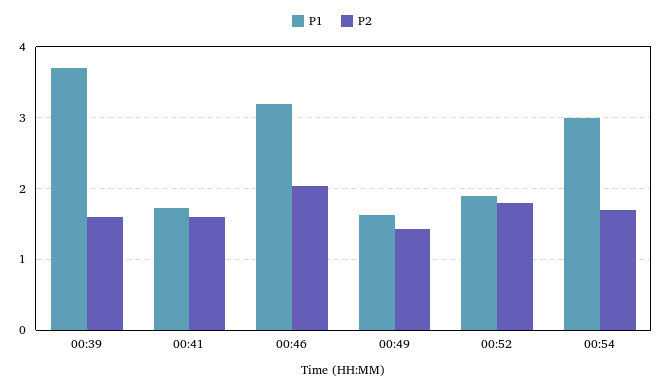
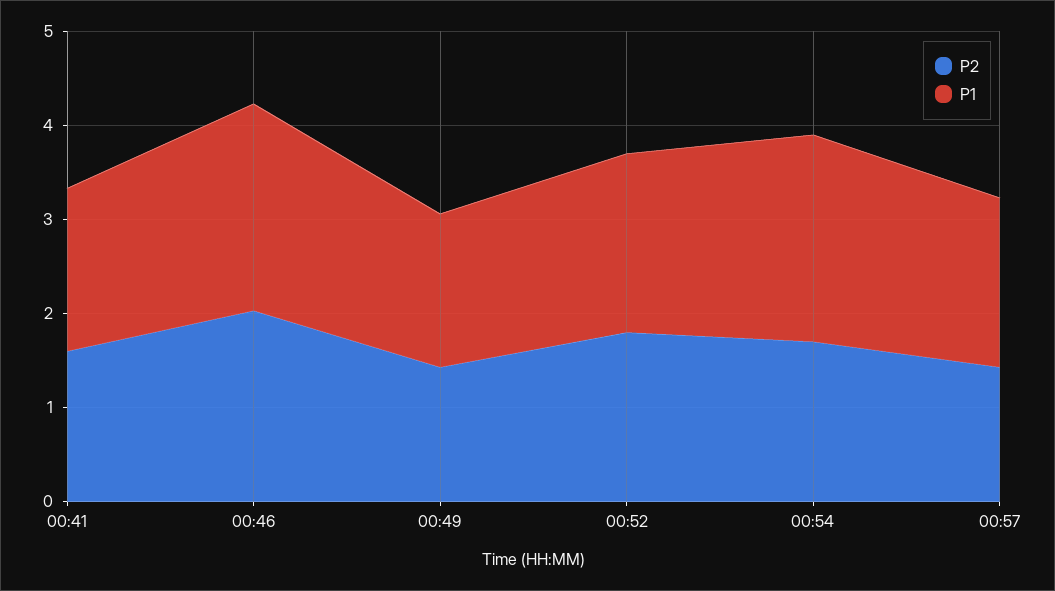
P1, 00:39: 3.7 -> none
P2, 00:39: 1.6 -> none
P1, 00:46: 3.2 -> 2.2
P1, 00:54: 3 -> 2.2
P2, 00:57: none -> 1.4
P1, 00:57: none -> 1.8

